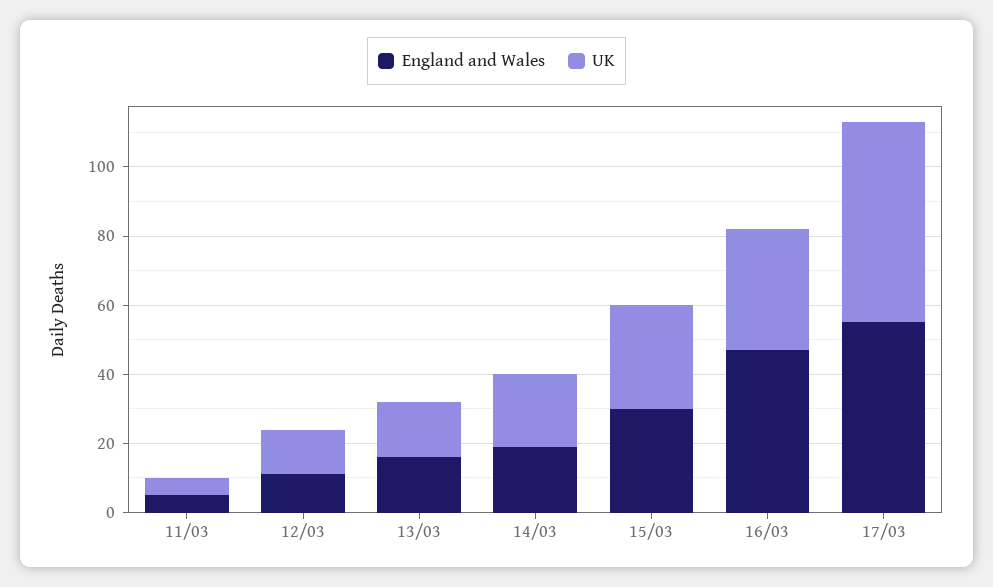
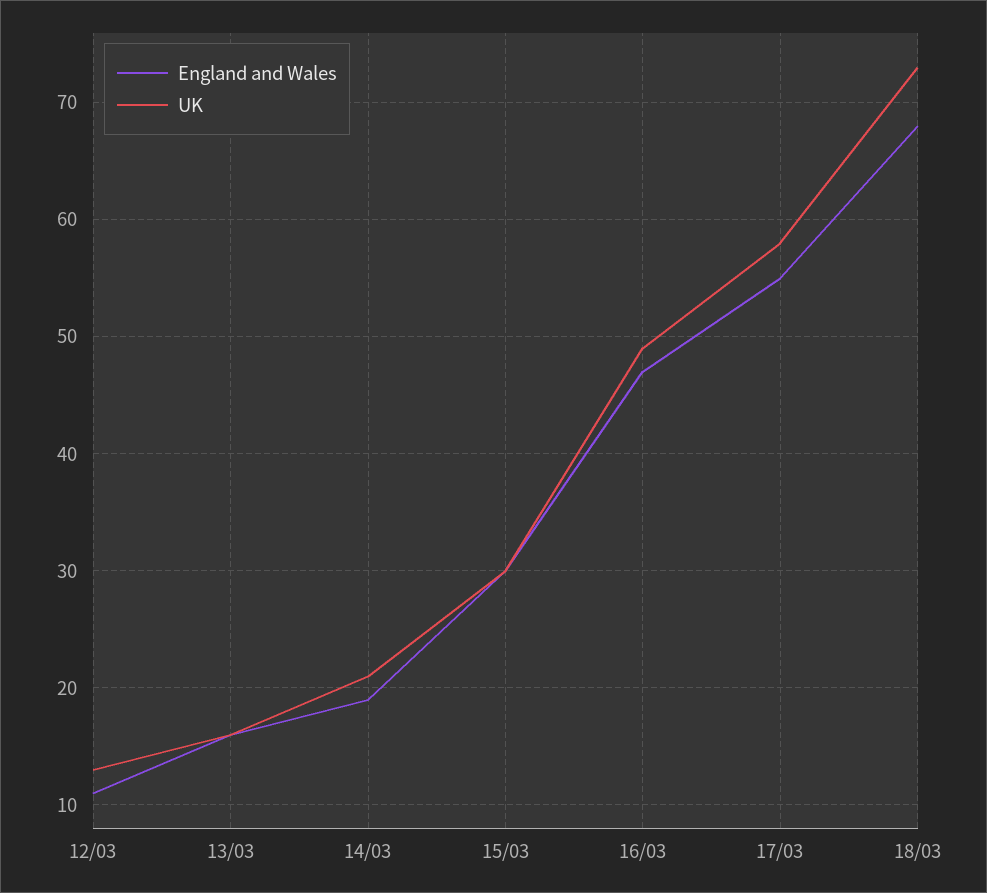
England and Wales, 11/03: 5 -> none
UK, 11/03: 5 -> none
UK, 16/03: 35 -> 49
England and Wales, 18/03: none -> 68
UK, 18/03: none -> 73

